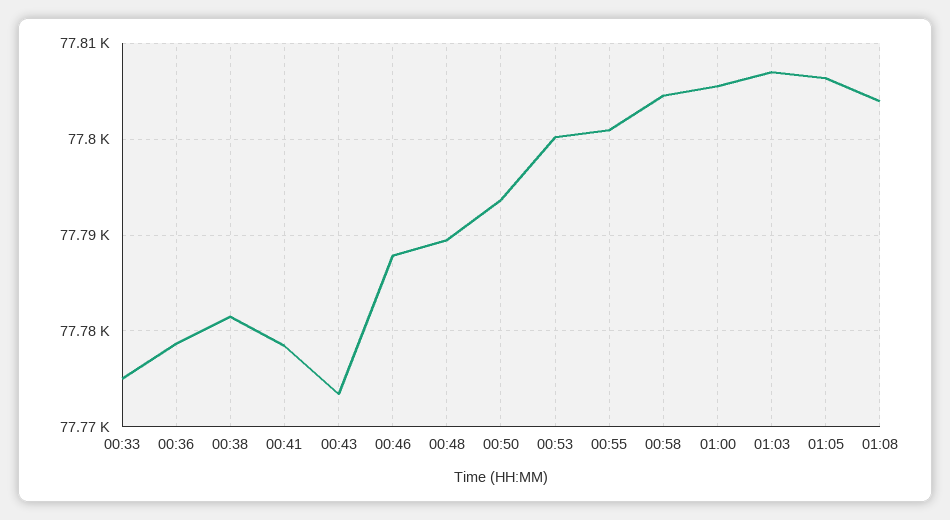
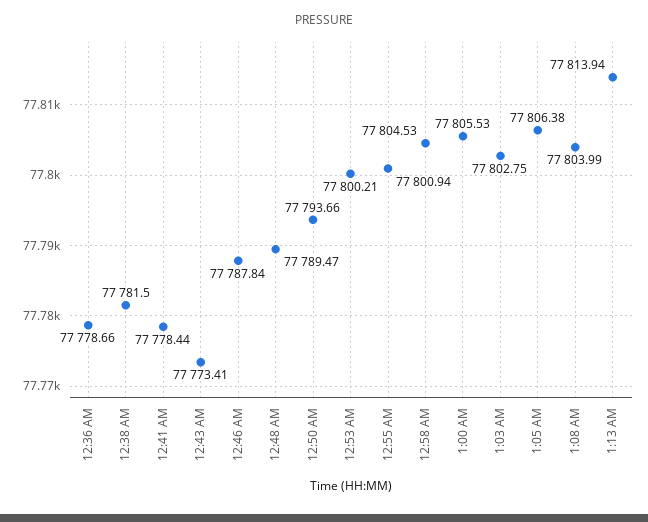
00:33: 77775 -> none
01:03: 77807 -> 77802.75
1:13 AM: none -> 77813.94

